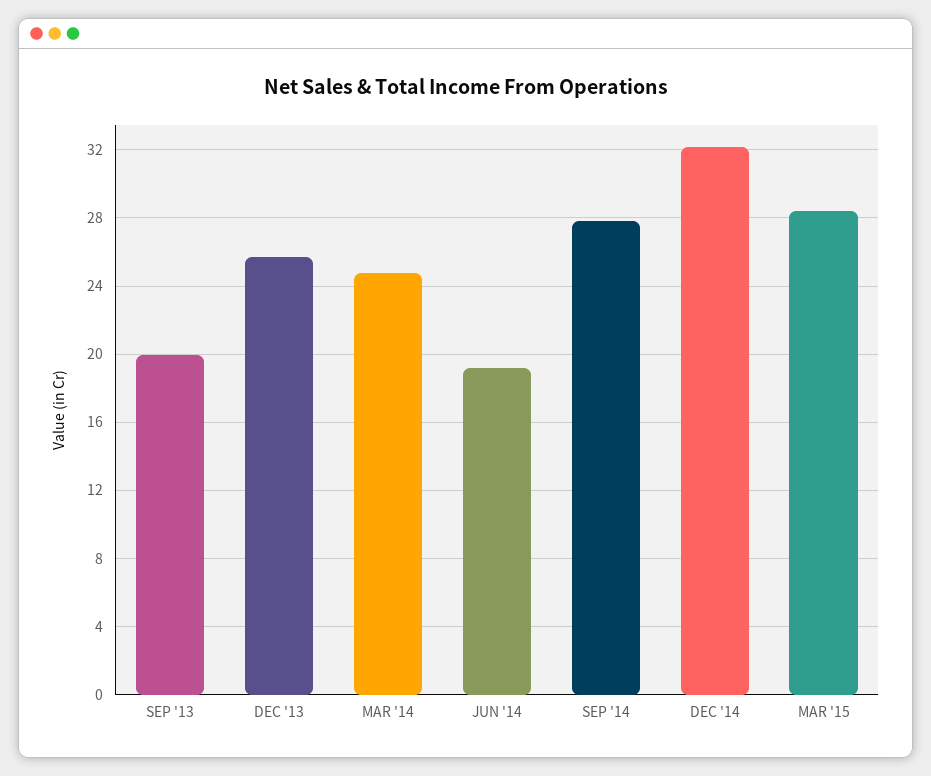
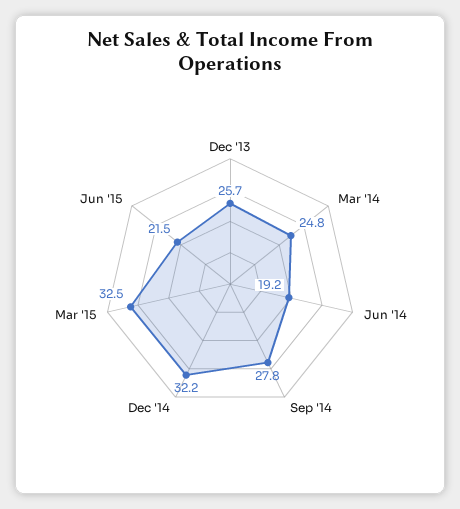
SEP '13: 20 -> none
MAR '15: 28.5 -> 32.5
Jun '15: none -> 21.5

